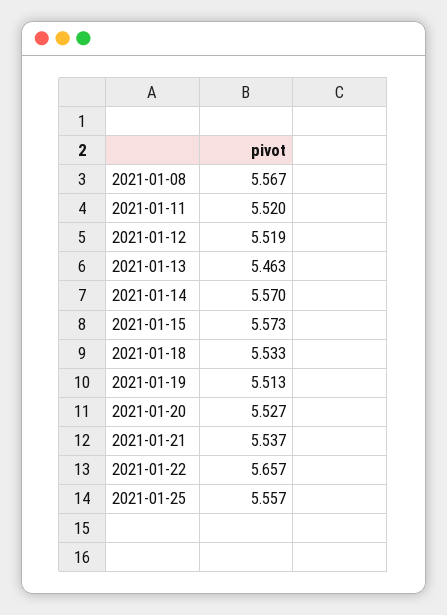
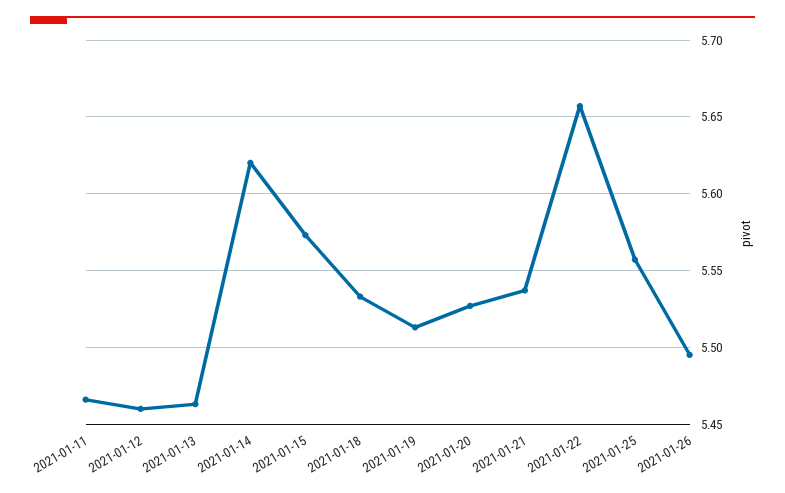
2021-01-08: 5.567 -> none
2021-01-11: 5.52 -> 5.465
2021-01-12: 5.519 -> 5.46
2021-01-14: 5.57 -> 5.62
2021-01-26: none -> 5.495

